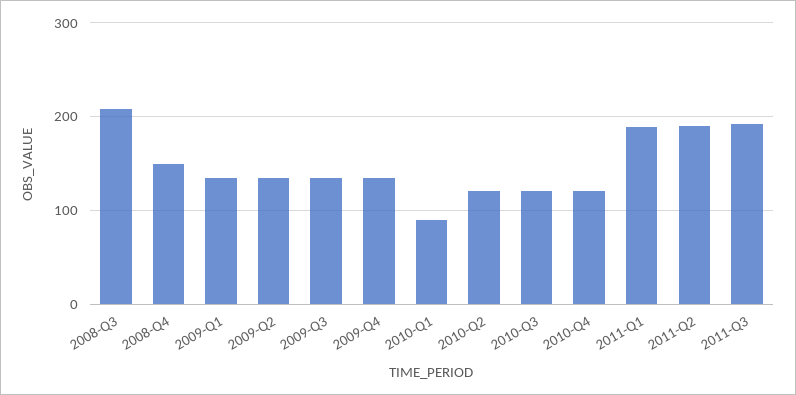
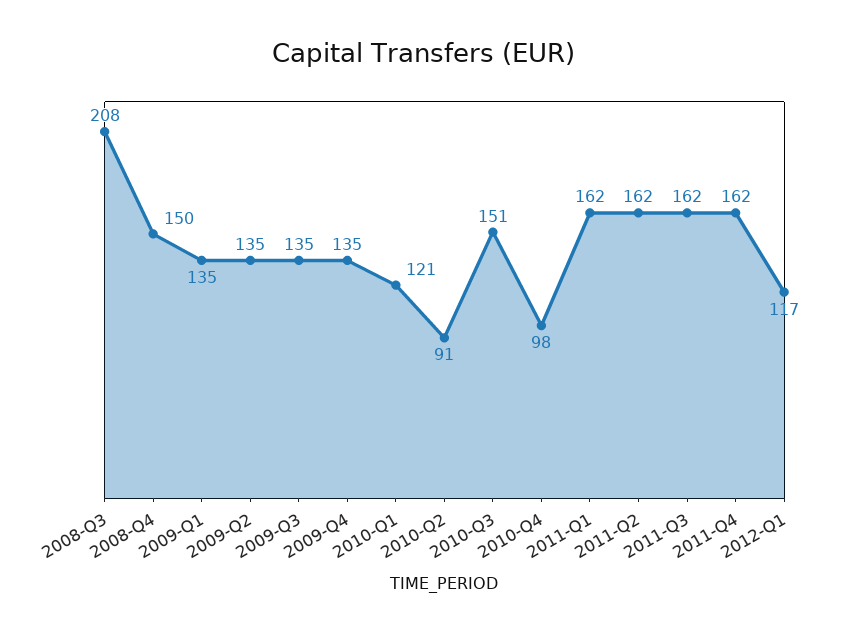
2010-Q1: 90 -> 121
2010-Q2: 120 -> 91
2010-Q3: 120 -> 151
2010-Q4: 120 -> 98
2011-Q1: 190 -> 162
2011-Q2: 190 -> 162
2011-Q3: 190 -> 162
2011-Q4: none -> 162
2012-Q1: none -> 117

